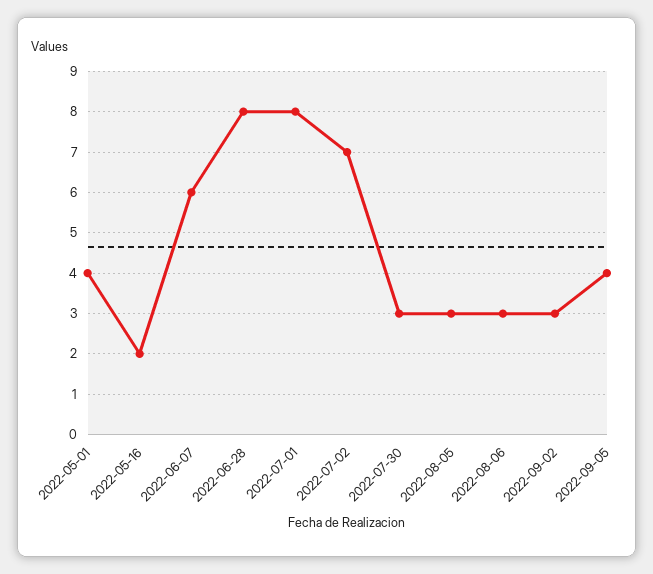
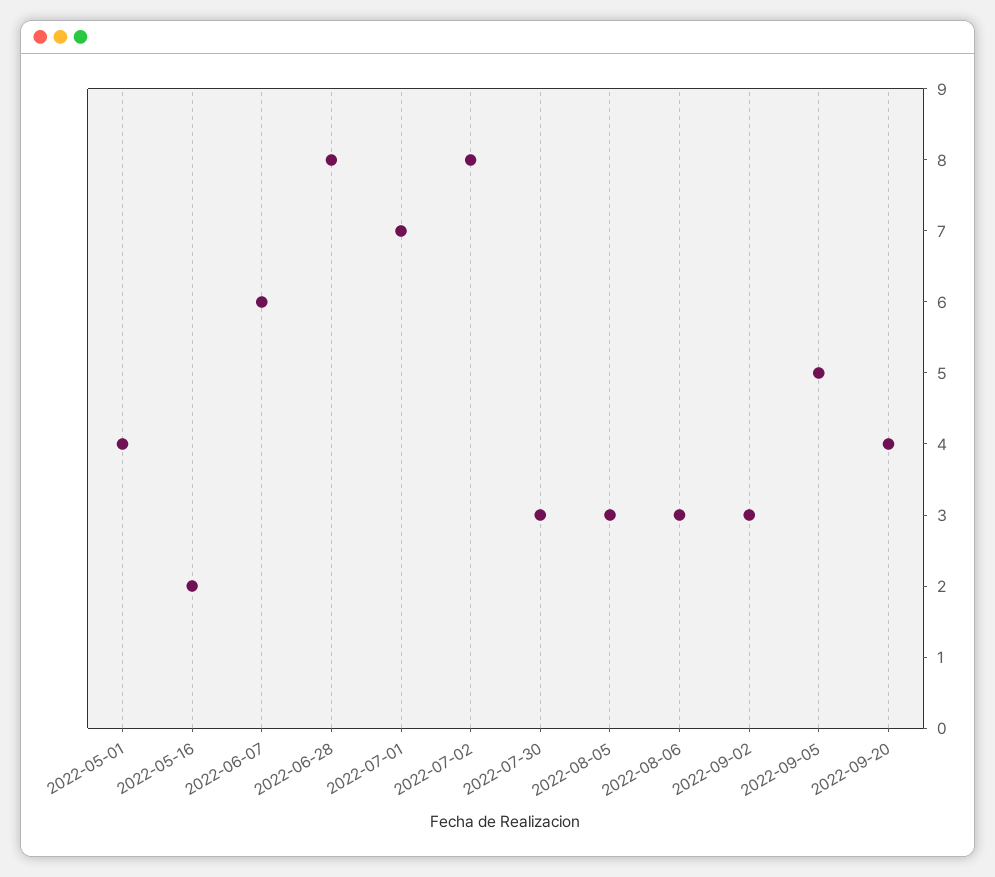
2022-07-01: 8 -> 7
2022-07-02: 7 -> 8
2022-09-05: 4 -> 5
2022-09-20: none -> 4

